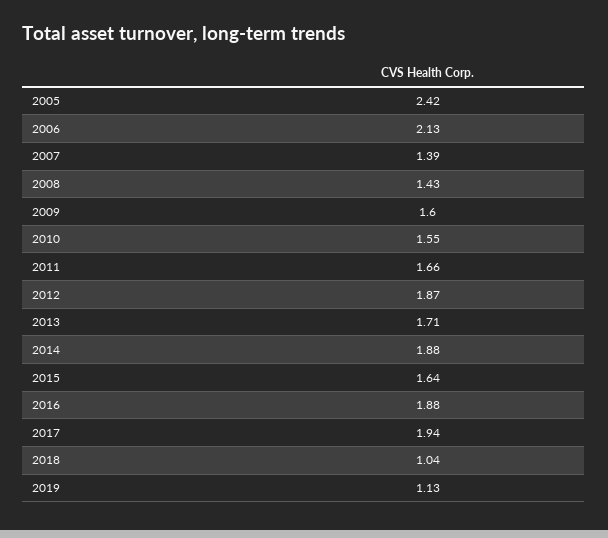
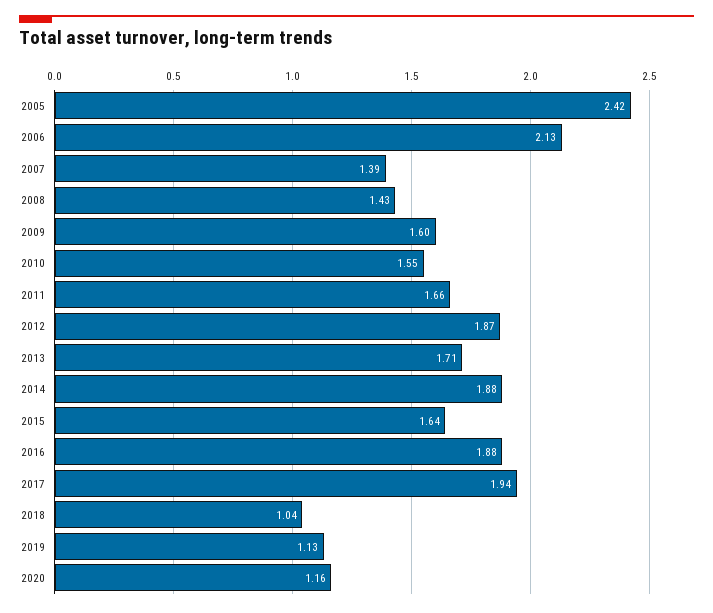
2020: none -> 1.16

